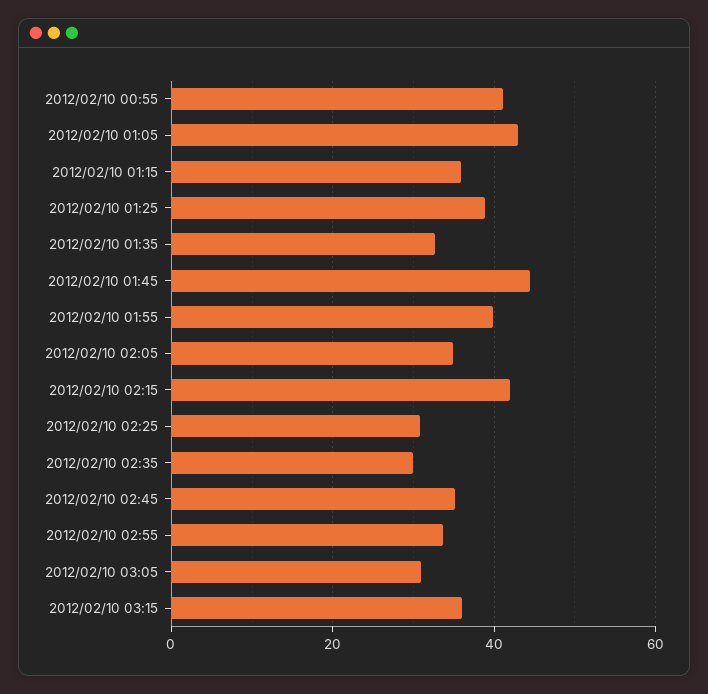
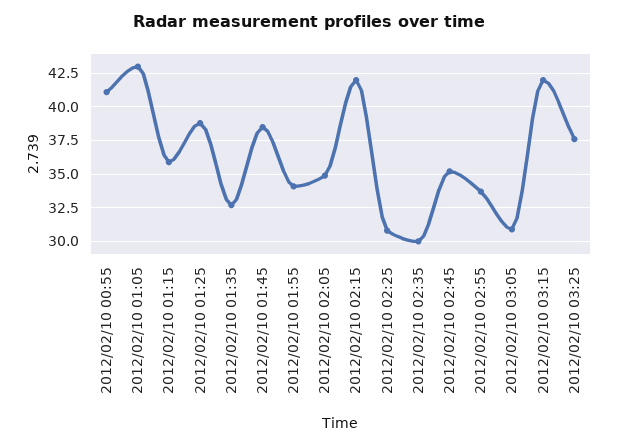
2012/02/10 01:45: 44 -> 38.5
2012/02/10 01:55: 40 -> 34
2012/02/10 03:15: 36 -> 42
2012/02/10 03:25: none -> 37.5

